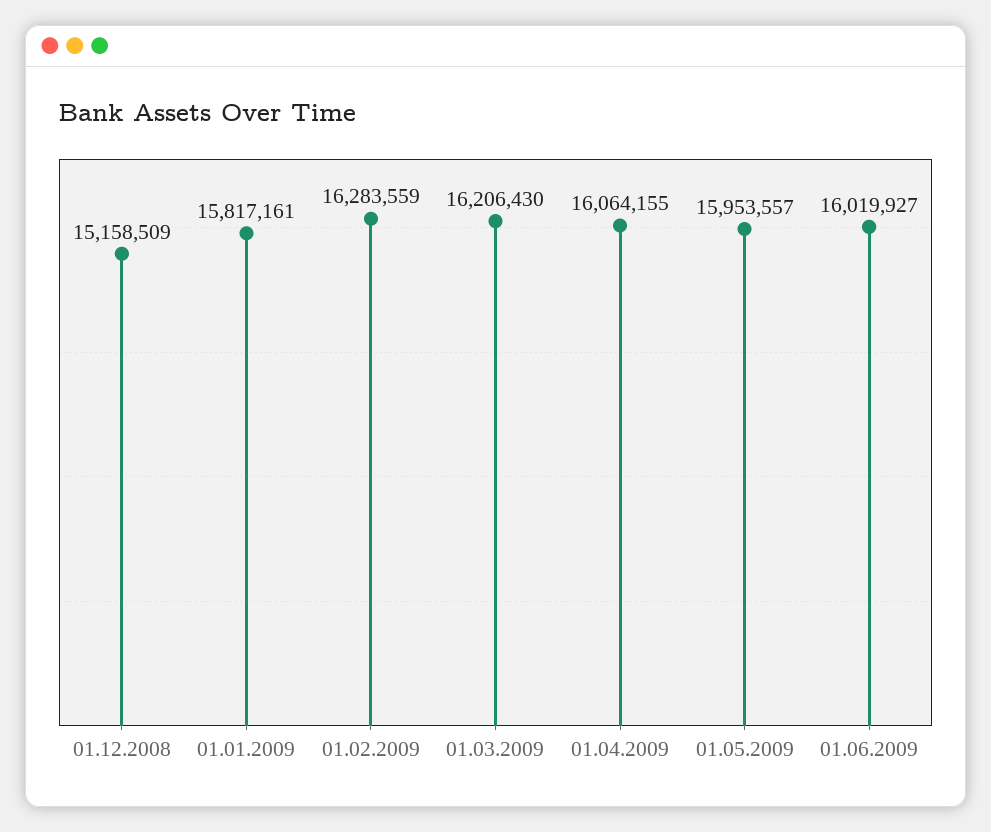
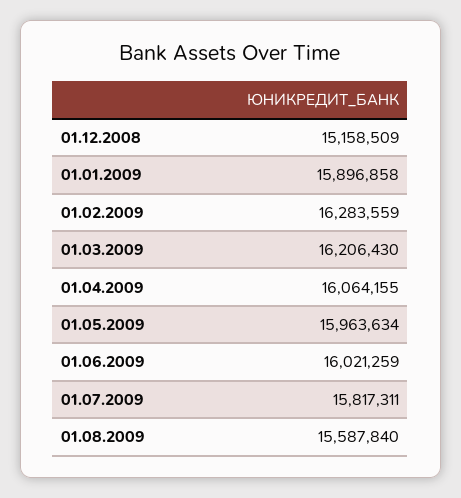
01.01.2009: 15817161 -> 15896858
01.05.2009: 15953557 -> 15963634
01.06.2009: 16019927 -> 16021259
01.07.2009: none -> 15817311
01.08.2009: none -> 15587840

